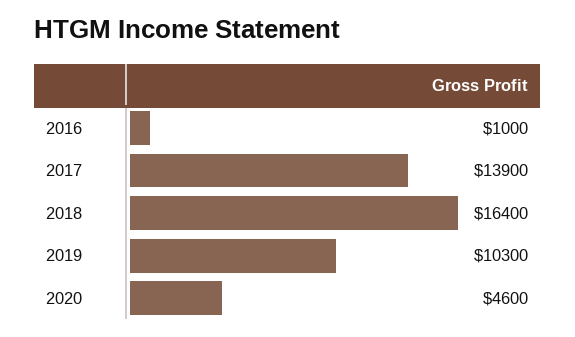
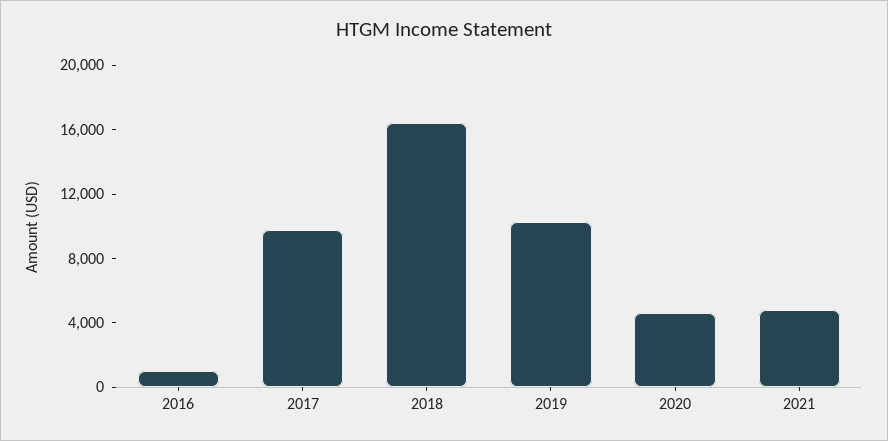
2017: 13900 -> 10000
2021: none -> 5000

